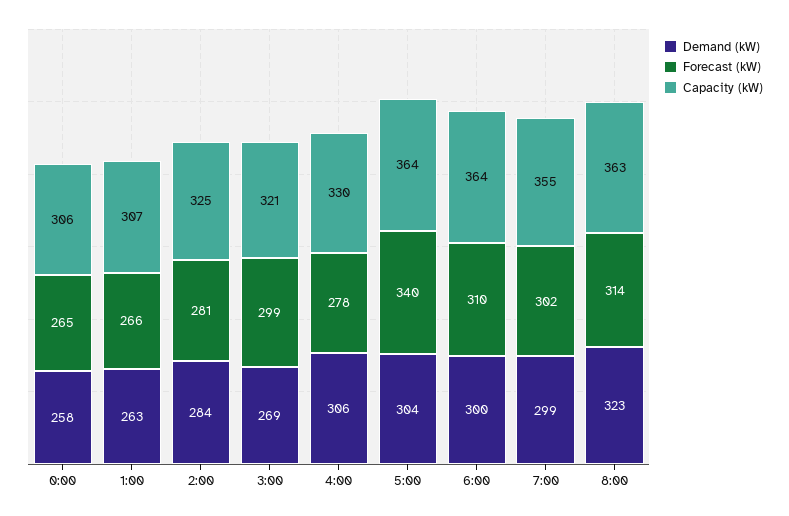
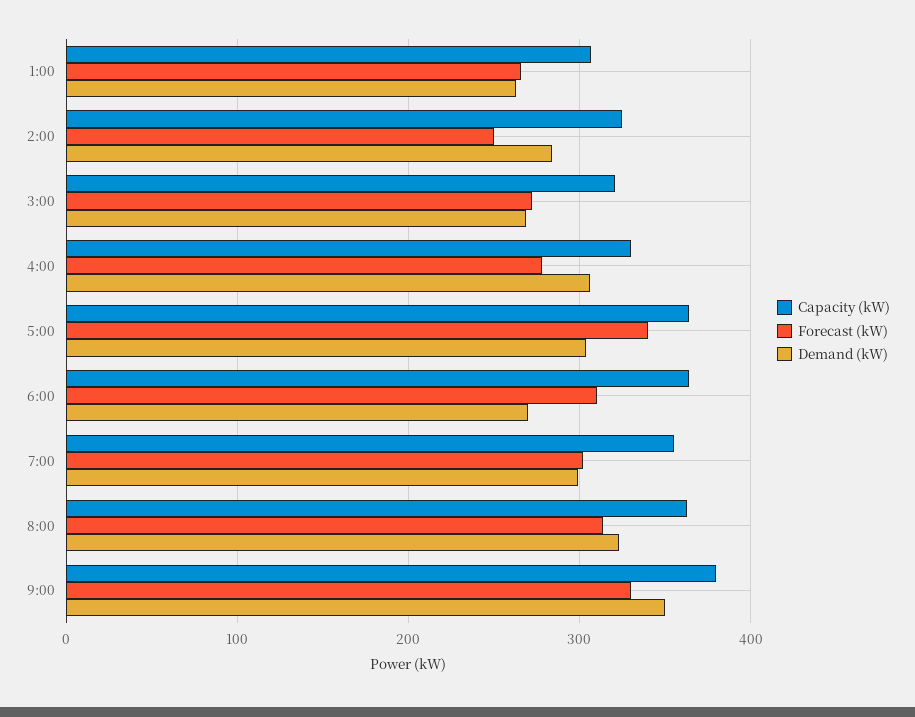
Demand (kW), 0:00: 258 -> none
Forecast (kW), 0:00: 265 -> none
Capacity (kW), 0:00: 306 -> none
Forecast (kW), 2:00: 281 -> 250
Forecast (kW), 3:00: 299 -> 270
Demand (kW), 6:00: 300 -> 270
Capacity (kW), 9:00: none -> 380
Forecast (kW), 9:00: none -> 330
Demand (kW), 9:00: none -> 350

